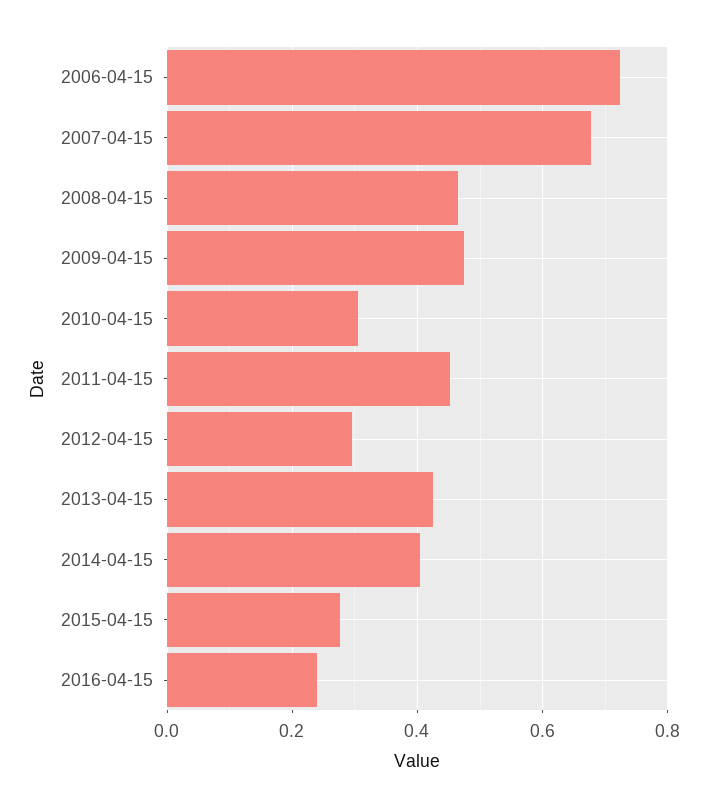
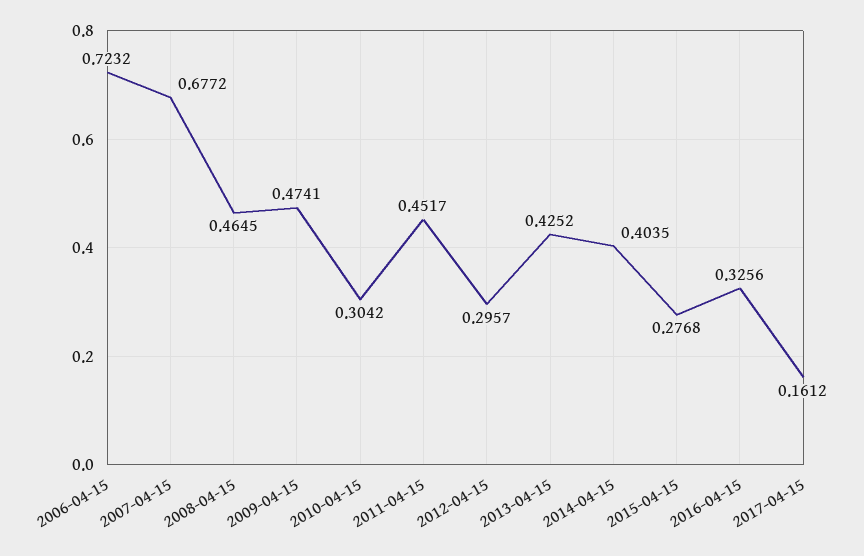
2016-04-15: 0.24 -> 0.3256
2017-04-15: none -> 0.1612

